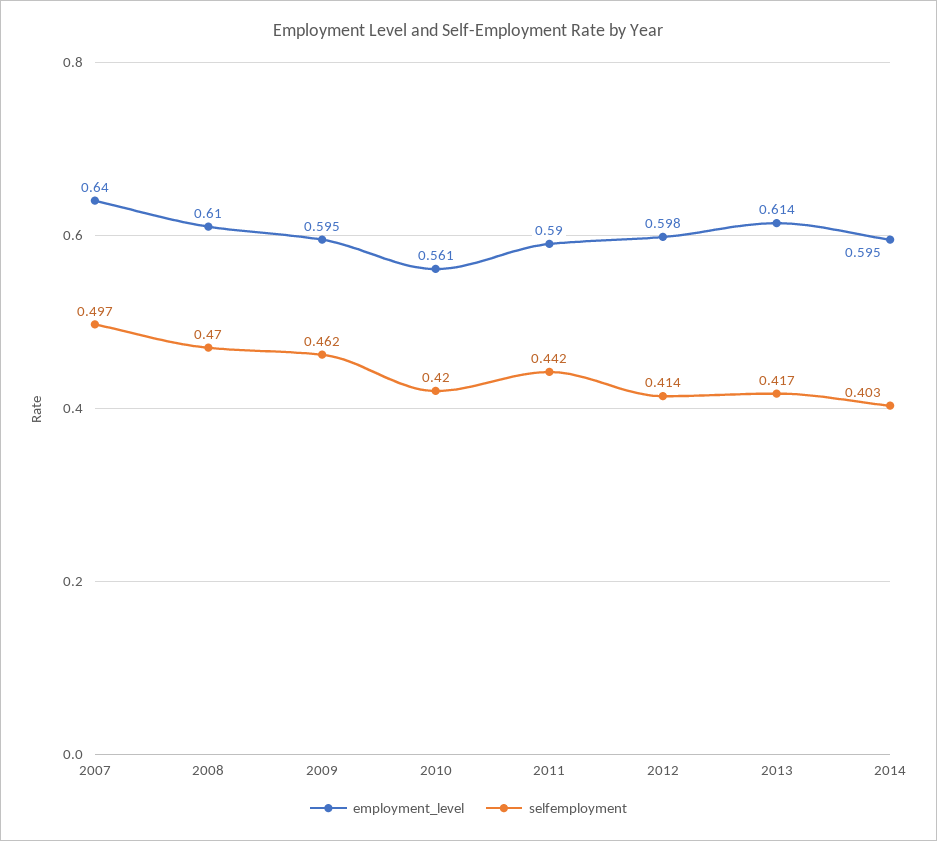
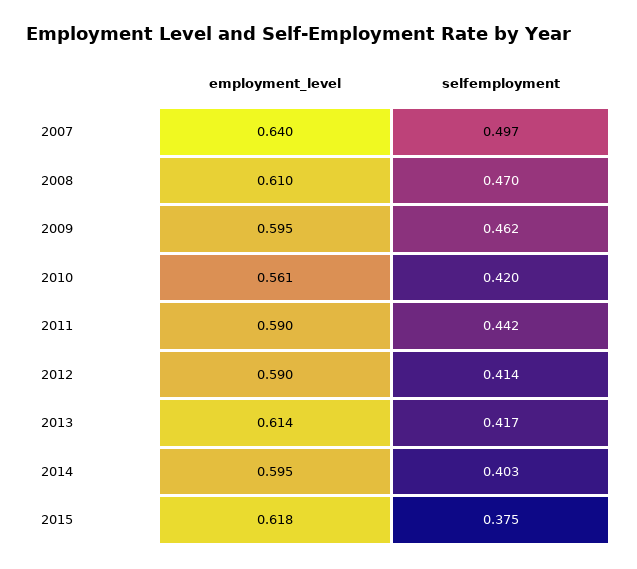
employment_level, 2012: 0.598 -> 0.59
employment_level, 2015: none -> 0.618
selfemployment, 2015: none -> 0.375

